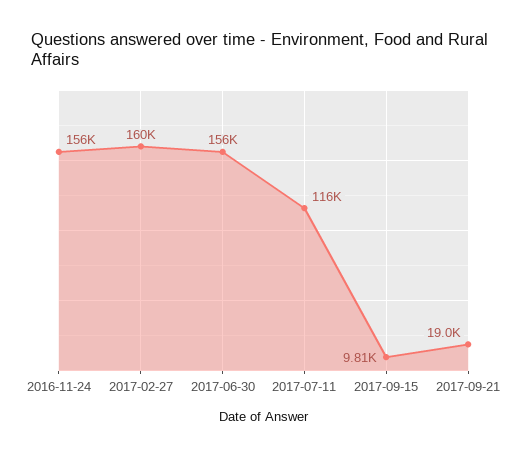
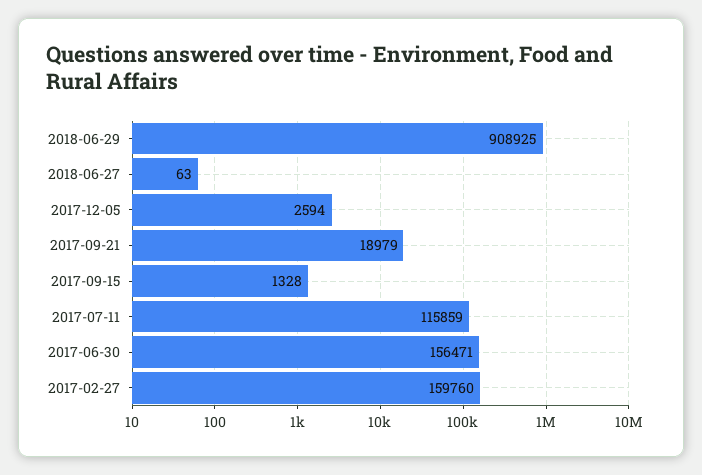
2016-11-24: 156000 -> none
2017-09-15: 9810 -> 1328
2018-06-29: none -> 908925
2018-06-27: none -> 63
2017-12-05: none -> 2594

